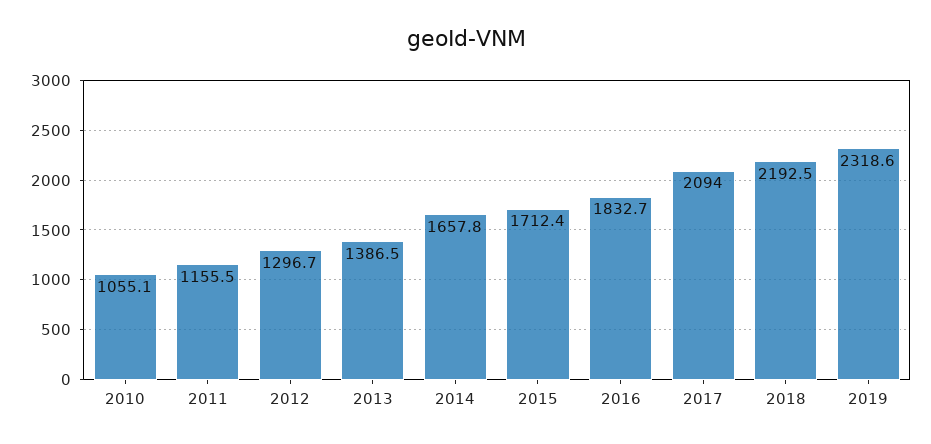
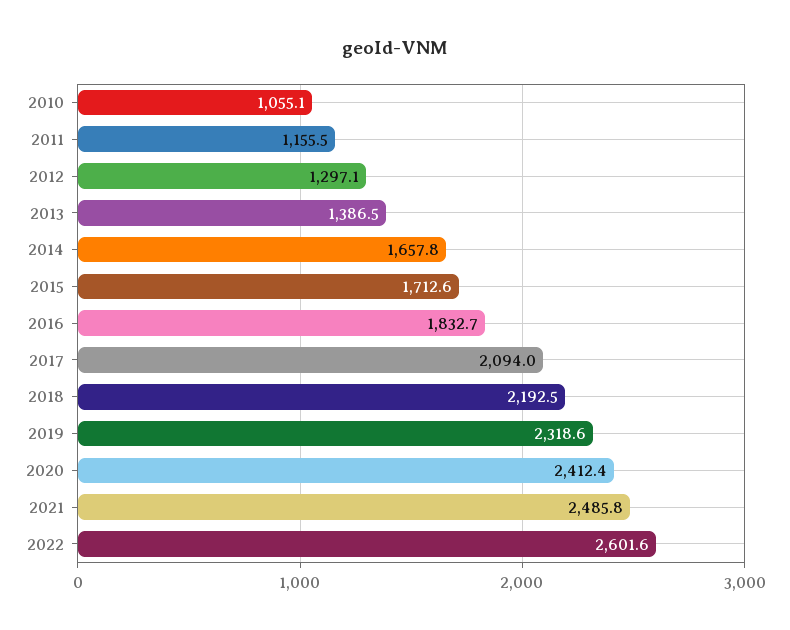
2012: 1296.7 -> 1297.1
2015: 1712.4 -> 1712.6
2020: none -> 2412.4
2021: none -> 2485.8
2022: none -> 2601.6

